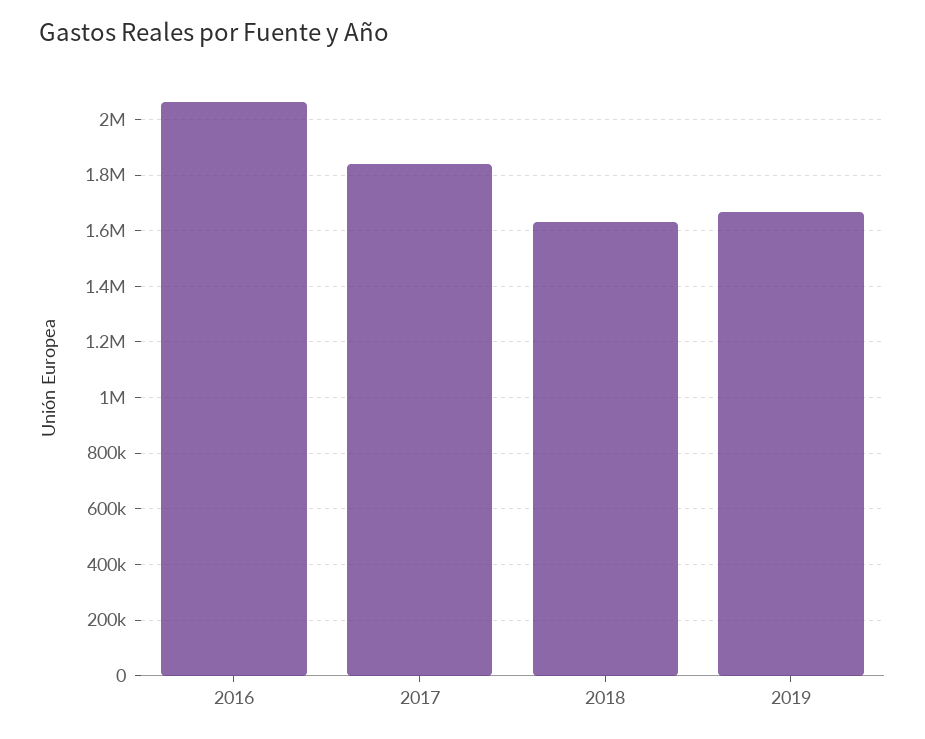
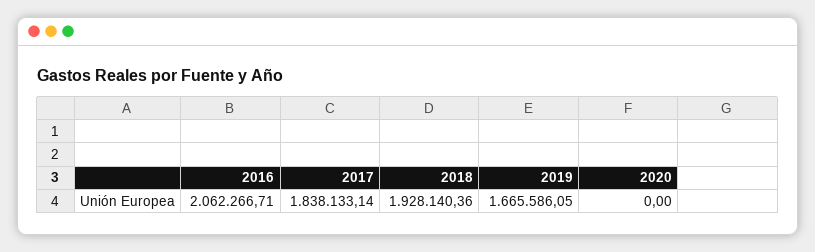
2018: 1625000 -> 1928140.36
2020: none -> 0

